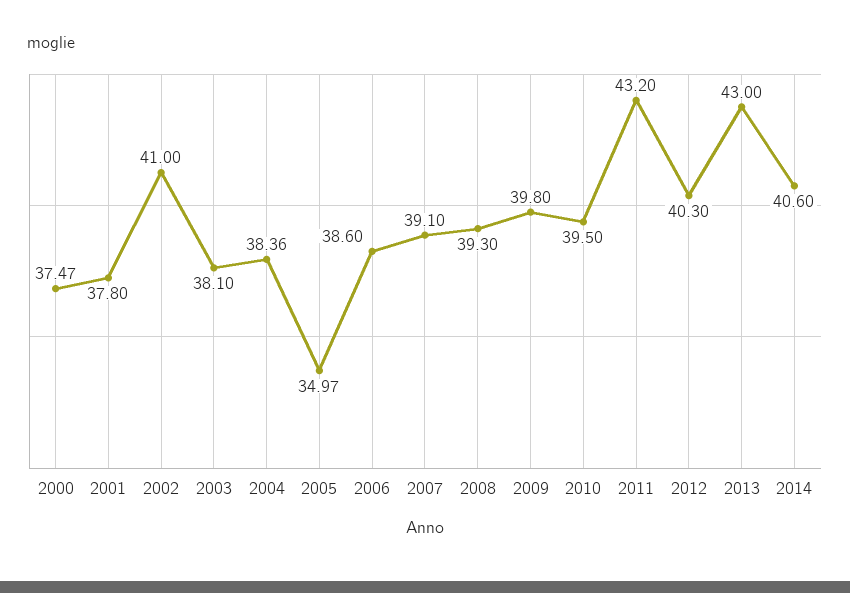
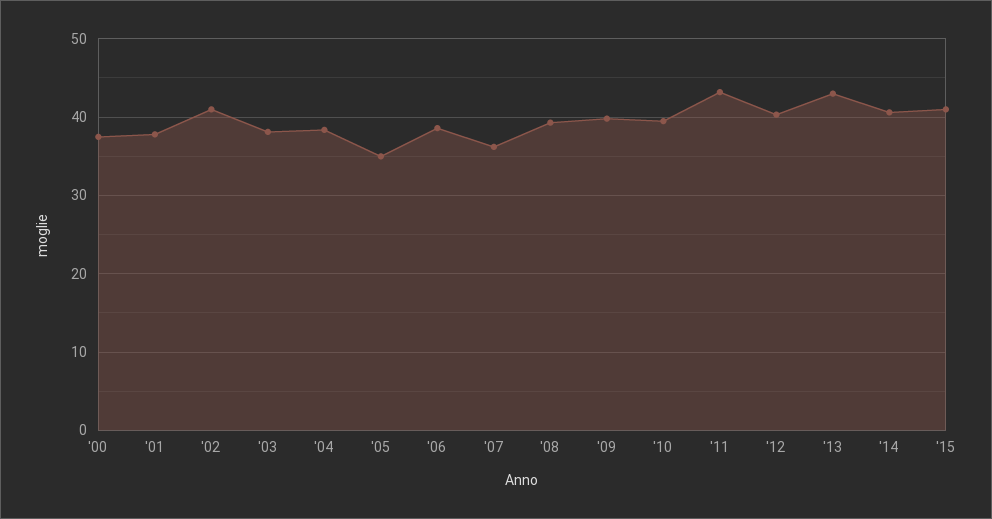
2007: 39.1 -> 36
'15: none -> 41

